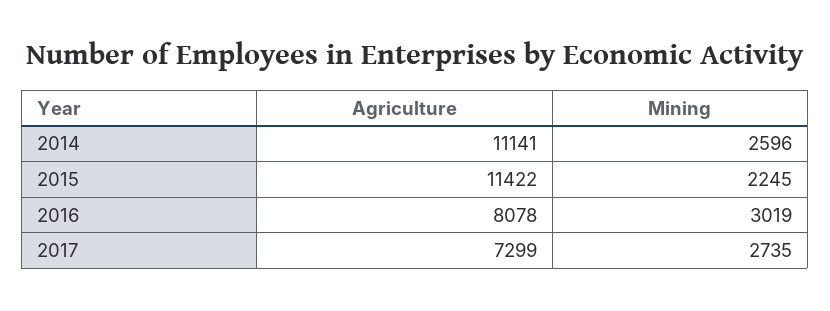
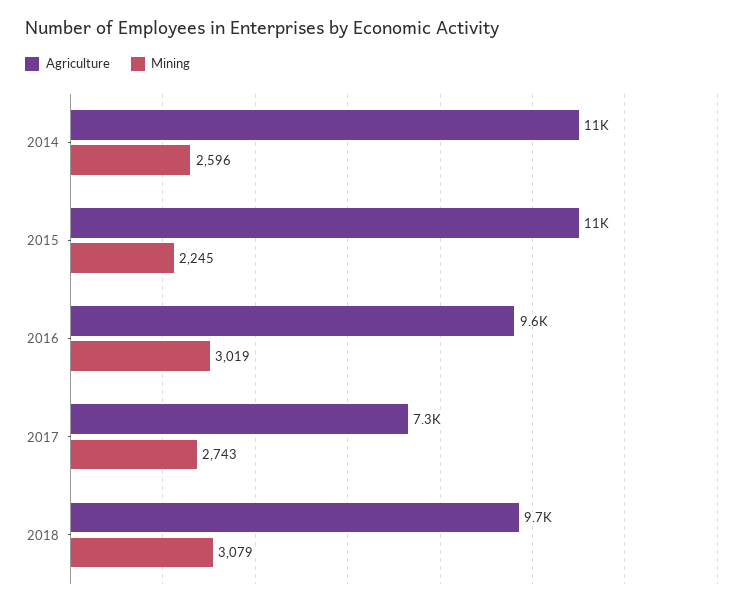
Agriculture, 2016: 8078 -> 9600
Mining, 2017: 2735 -> 2743
Agriculture, 2018: none -> 9700
Mining, 2018: none -> 3079

